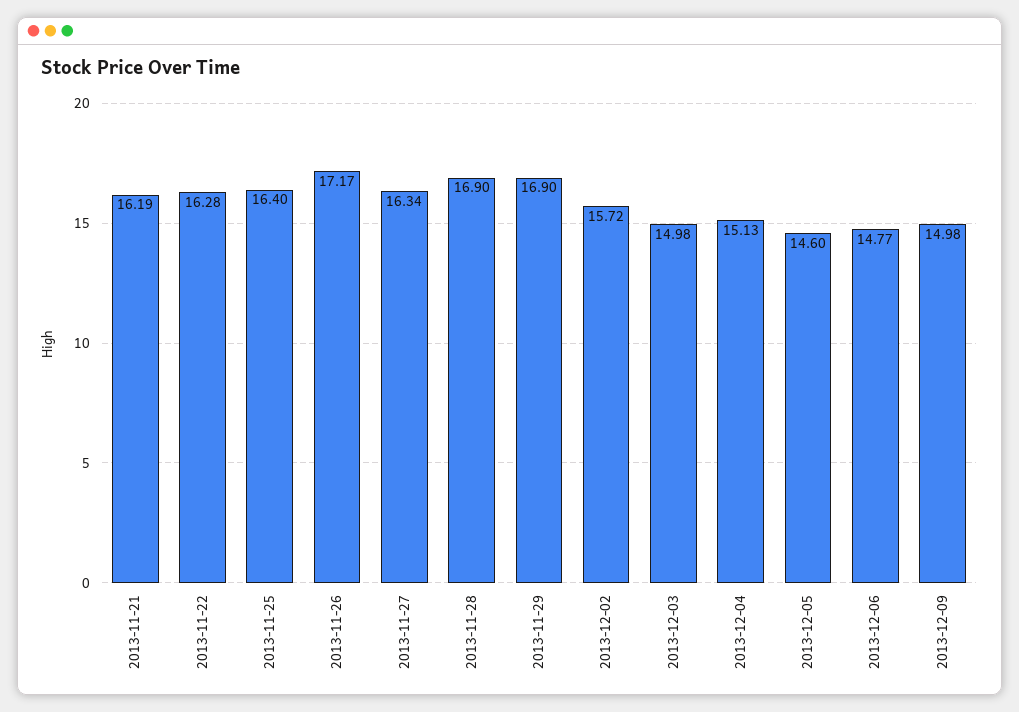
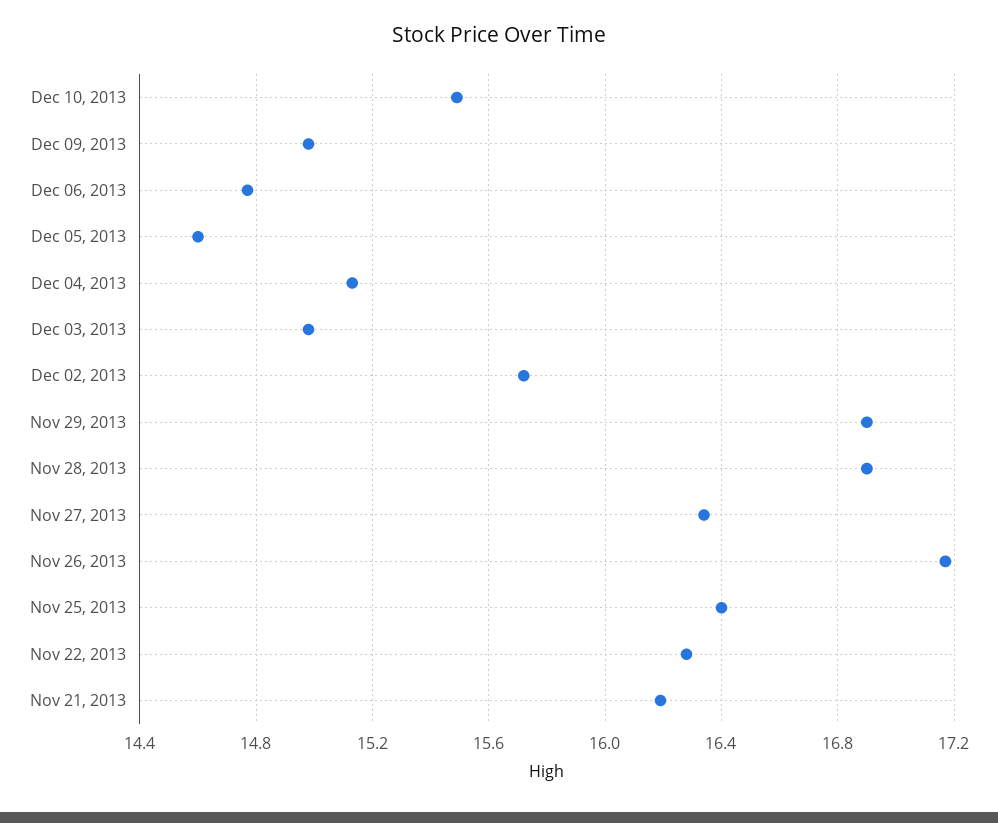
Dec 10, 2013: none -> 15.5

